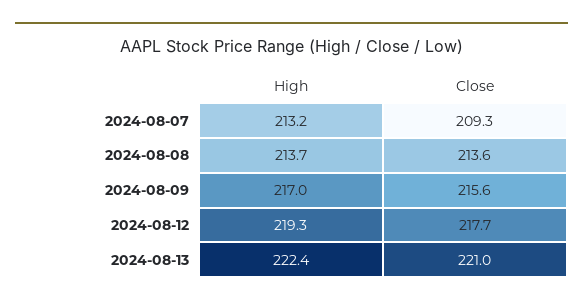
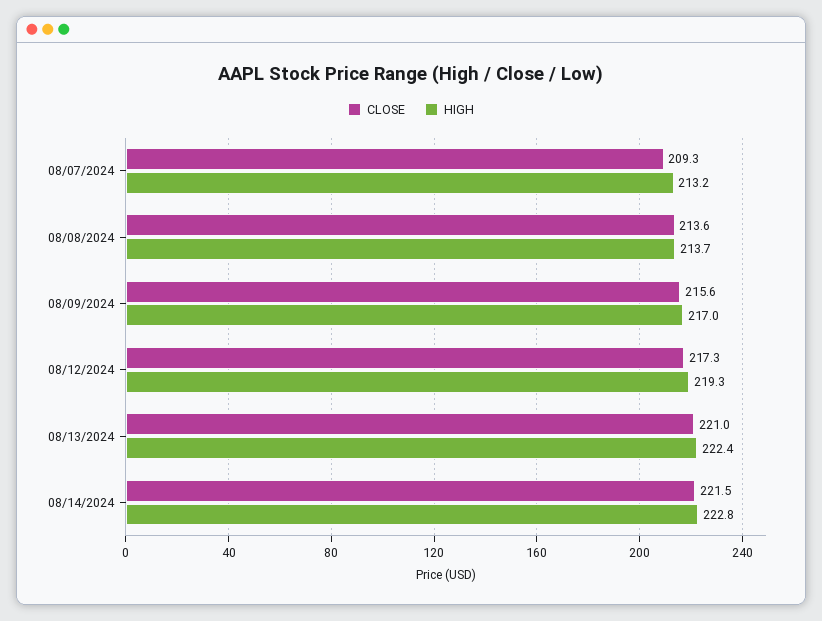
Close, 2024-08-12: 217.7 -> 217.3
Close, 08/14/2024: none -> 221.5
High, 08/14/2024: none -> 222.8

